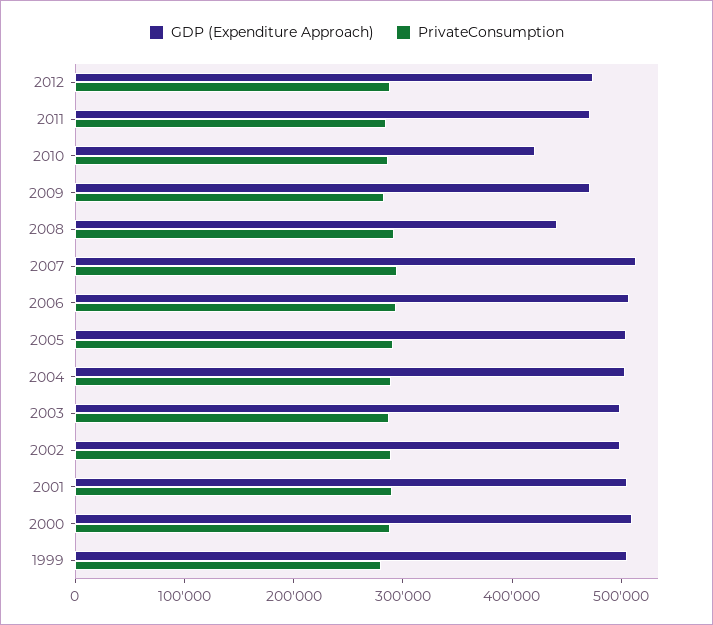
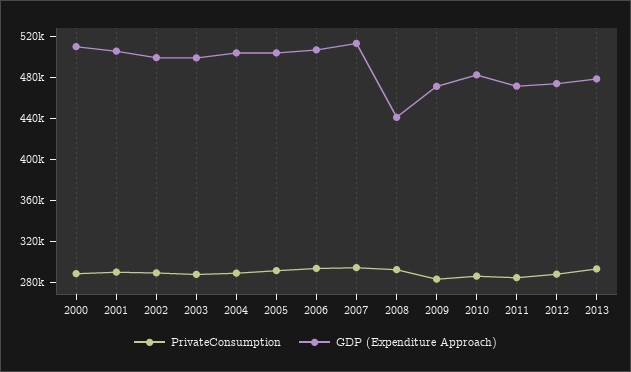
GDP (Expenditure Approach), 2010: 420000 -> 480000
GDP (Expenditure Approach), 1999: 500000 -> none
PrivateConsumption, 1999: 280000 -> none
PrivateConsumption, 2013: none -> 290000
GDP (Expenditure Approach), 2013: none -> 480000

